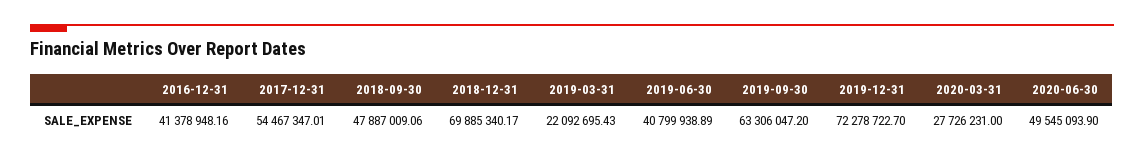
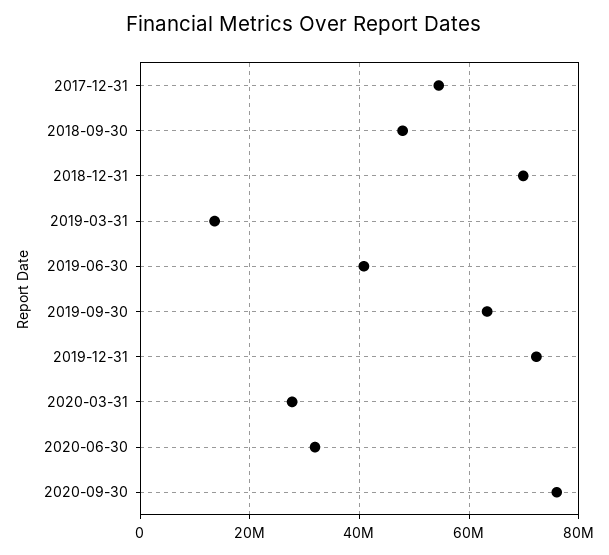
2016-12-31: 41378948.16 -> none
2019-03-31: 22092695.43 -> 14000000
2020-06-30: 49545093.9 -> 32000000
2020-09-30: none -> 76000000

